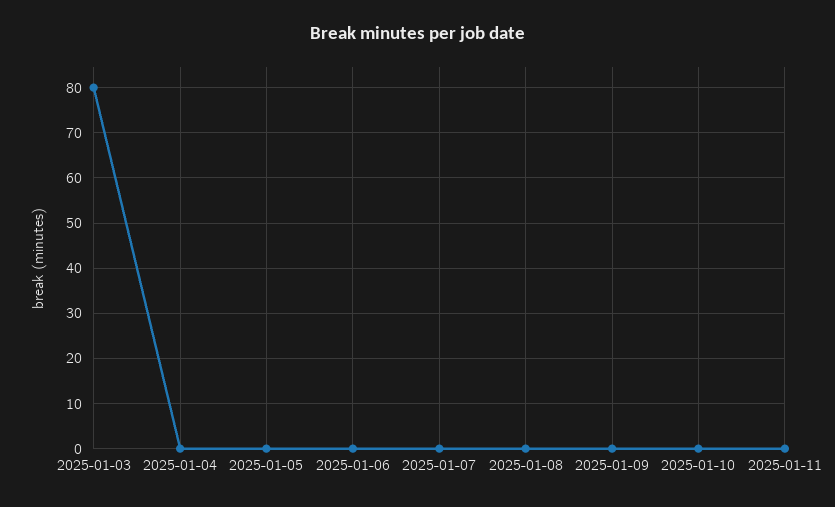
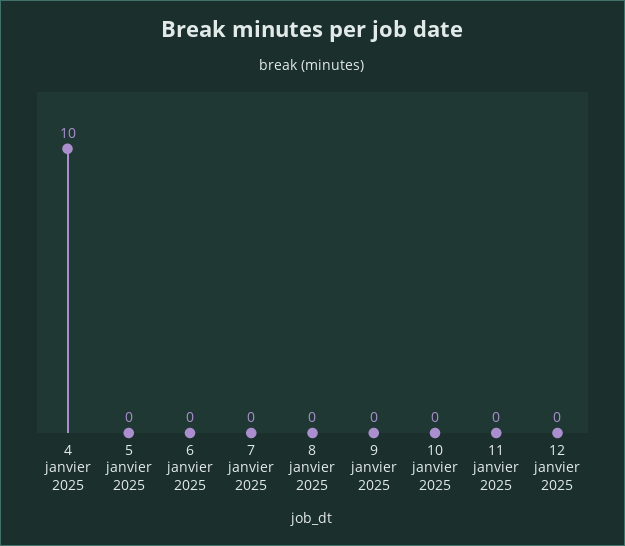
2025-01-03: 80 -> none
2025-01-04: 0 -> 10
12 janvier 2025: none -> 0

